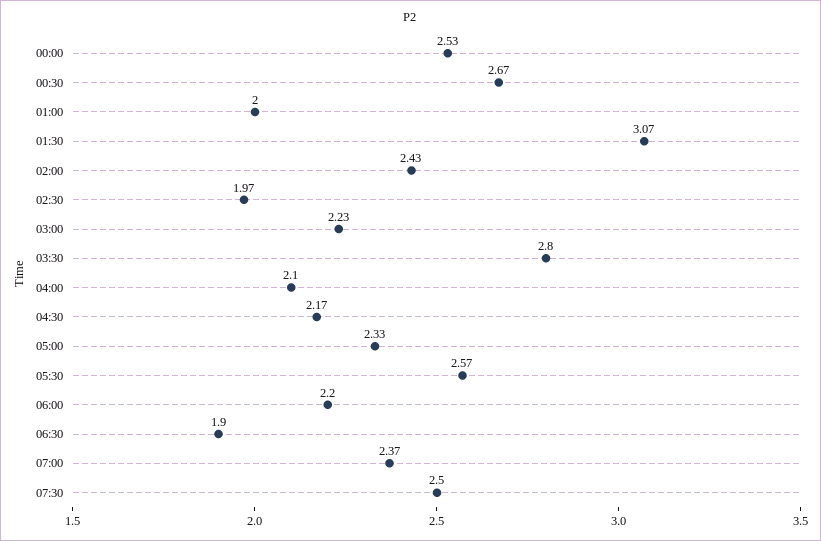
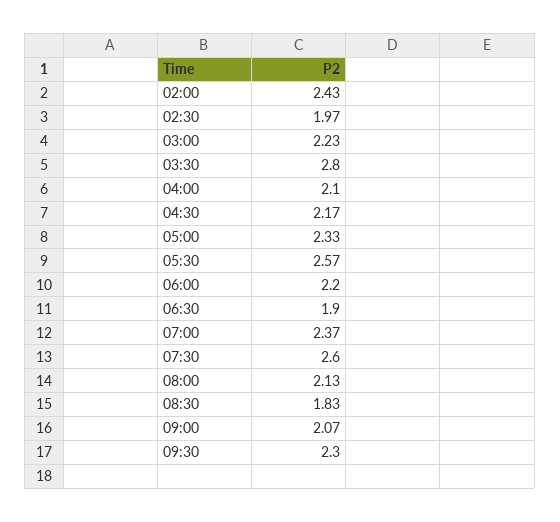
00:00: 2.53 -> none
00:30: 2.67 -> none
01:00: 2 -> none
01:30: 3.07 -> none
07:30: 2.5 -> 2.6
08:00: none -> 2.13
08:30: none -> 1.83
09:00: none -> 2.07
09:30: none -> 2.3

